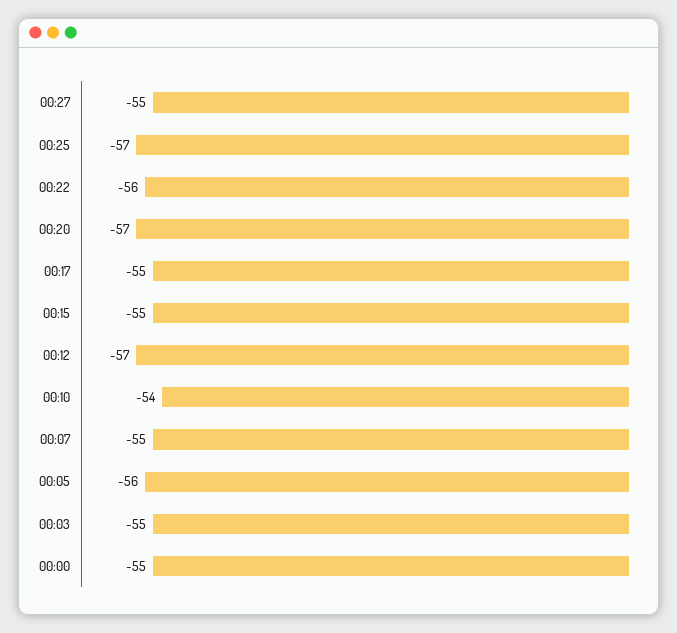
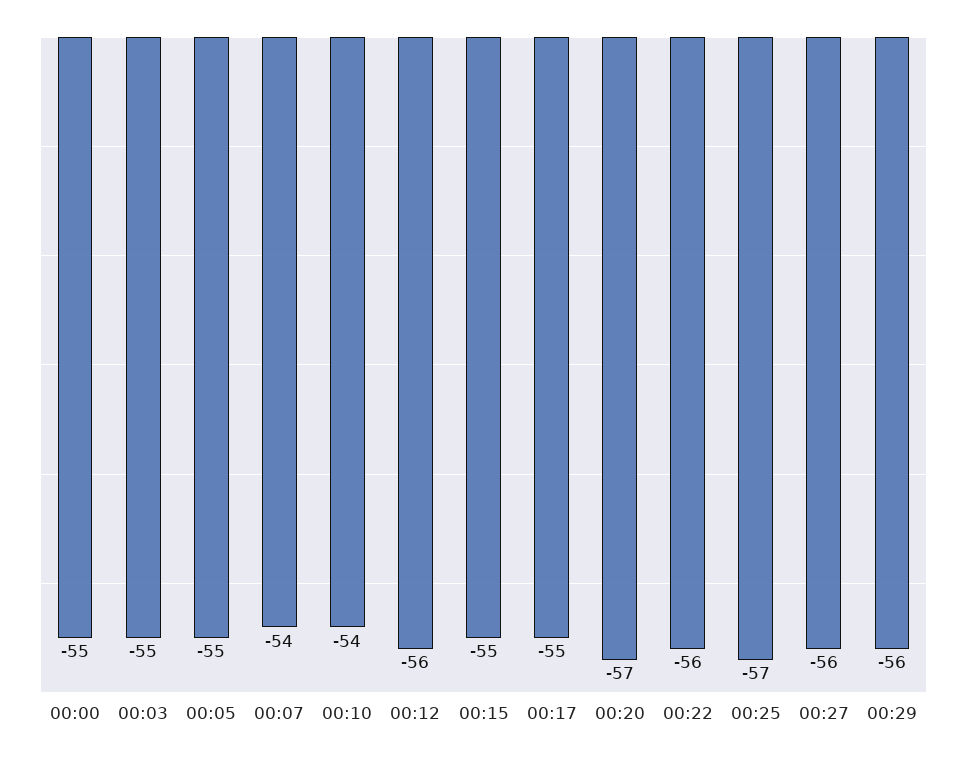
00:27: -55 -> -56
00:12: -57 -> -56
00:07: -55 -> -54
00:05: -56 -> -55
00:29: none -> -56

